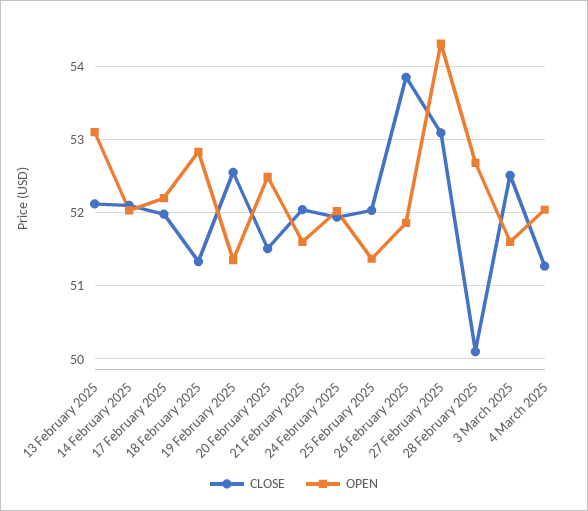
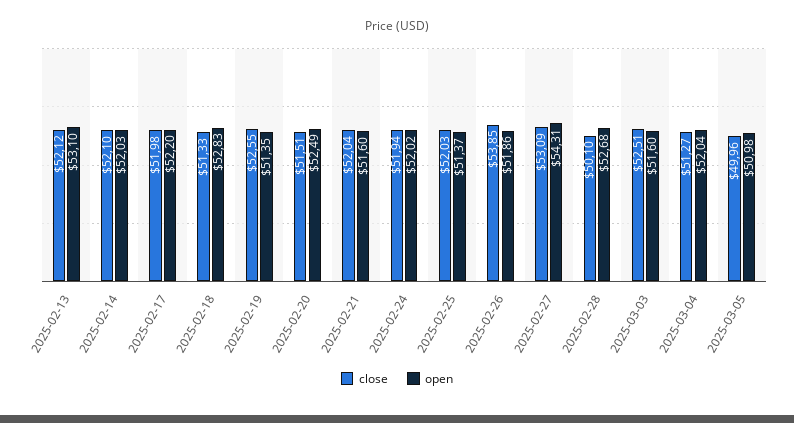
CLOSE, 2025-03-05: none -> 49.96
OPEN, 2025-03-05: none -> 50.98

